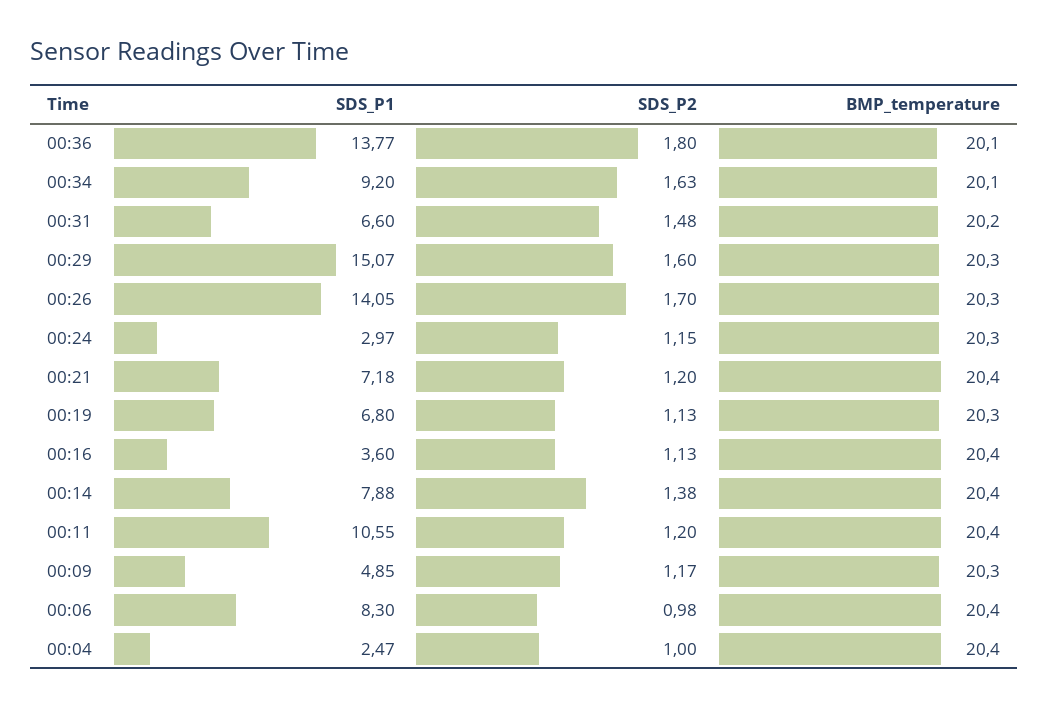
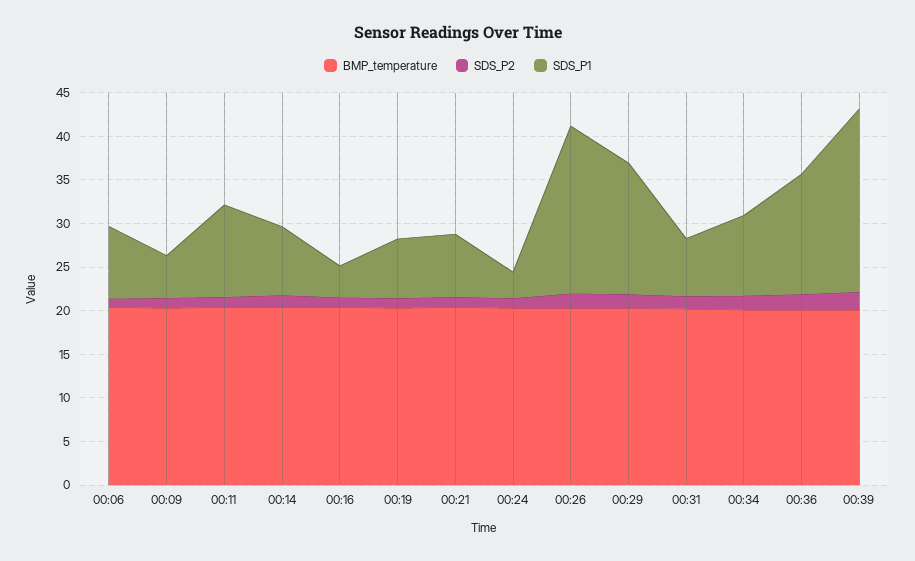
SDS_P1, 00:26: 14.05 -> 19
SDS_P1, 00:04: 2.47 -> none
SDS_P2, 00:04: 1 -> none
BMP_temperature, 00:04: 20.4 -> none
BMP_temperature, 00:39: none -> 20
SDS_P2, 00:39: none -> 2
SDS_P1, 00:39: none -> 21

